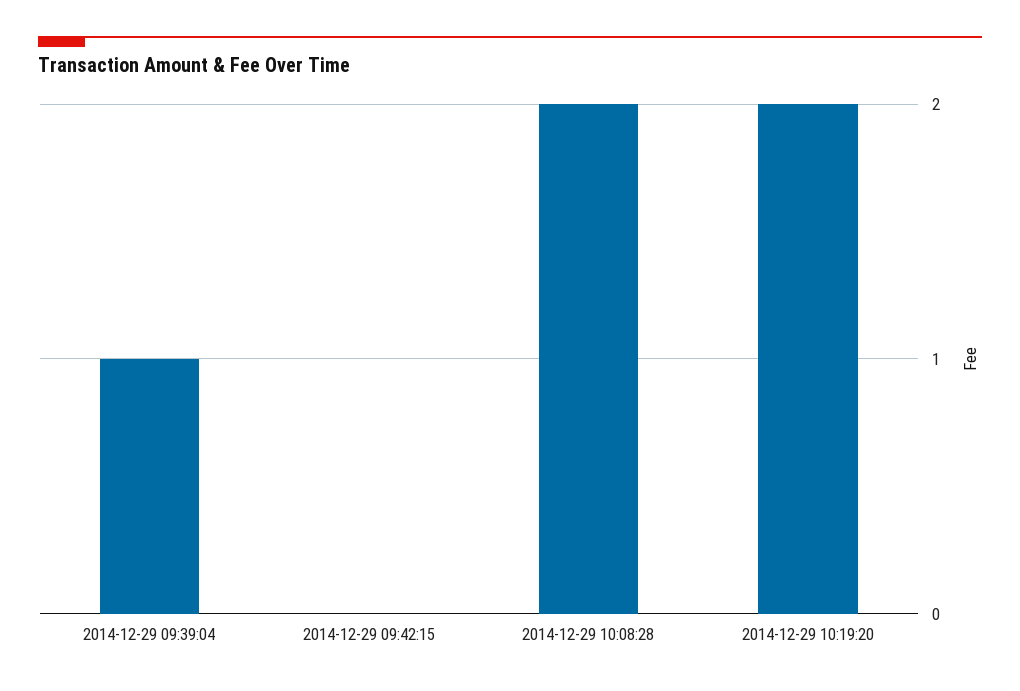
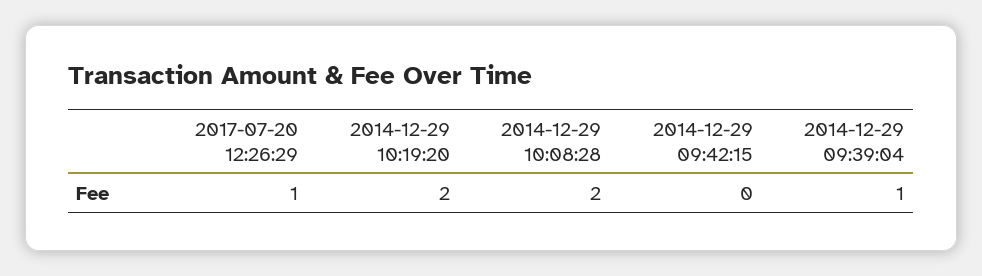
2017-07-20 12:26:29: none -> 1

